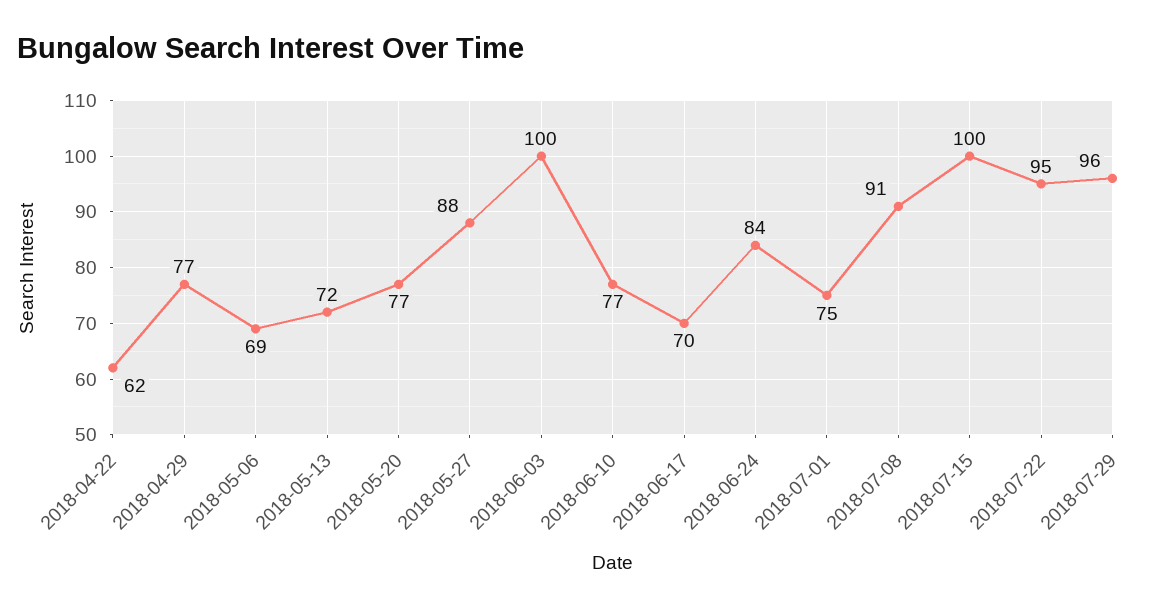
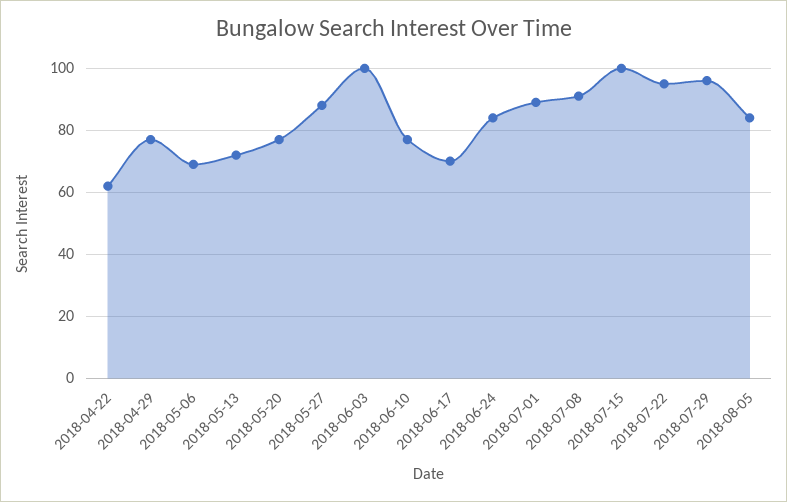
2018-07-01: 75 -> 90
2018-08-05: none -> 85

